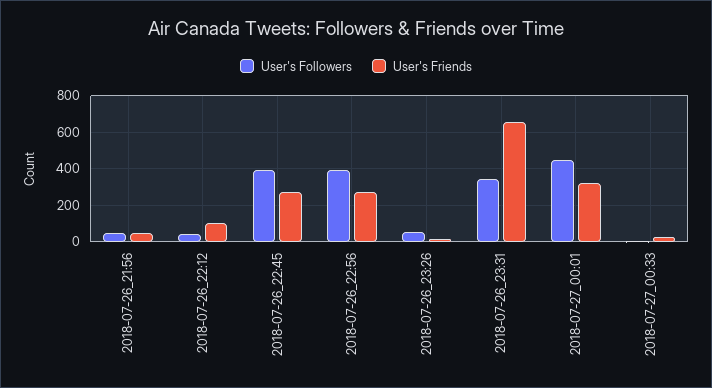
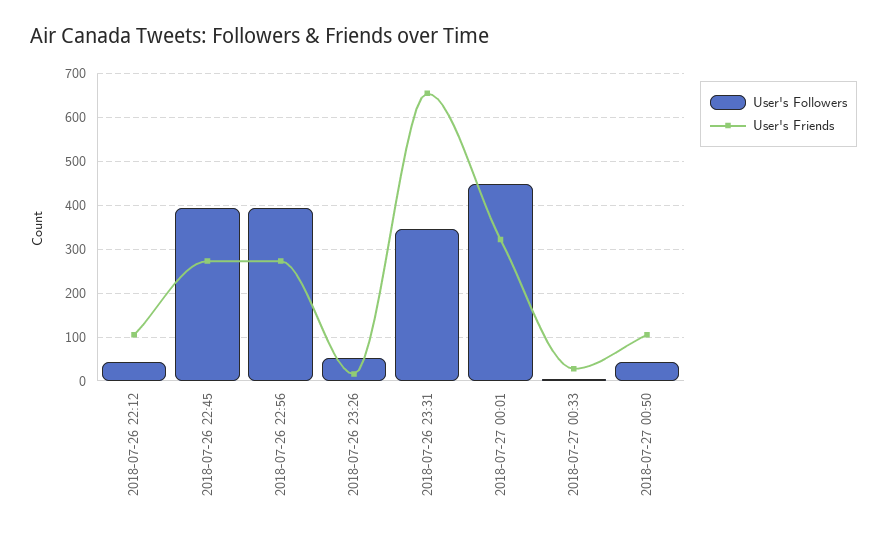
User's Followers, 2018-07-26_21:56: 50 -> none
User's Friends, 2018-07-26_21:56: 50 -> none
User's Followers, 2018-07-27 00:50: none -> 40
User's Friends, 2018-07-27 00:50: none -> 100

